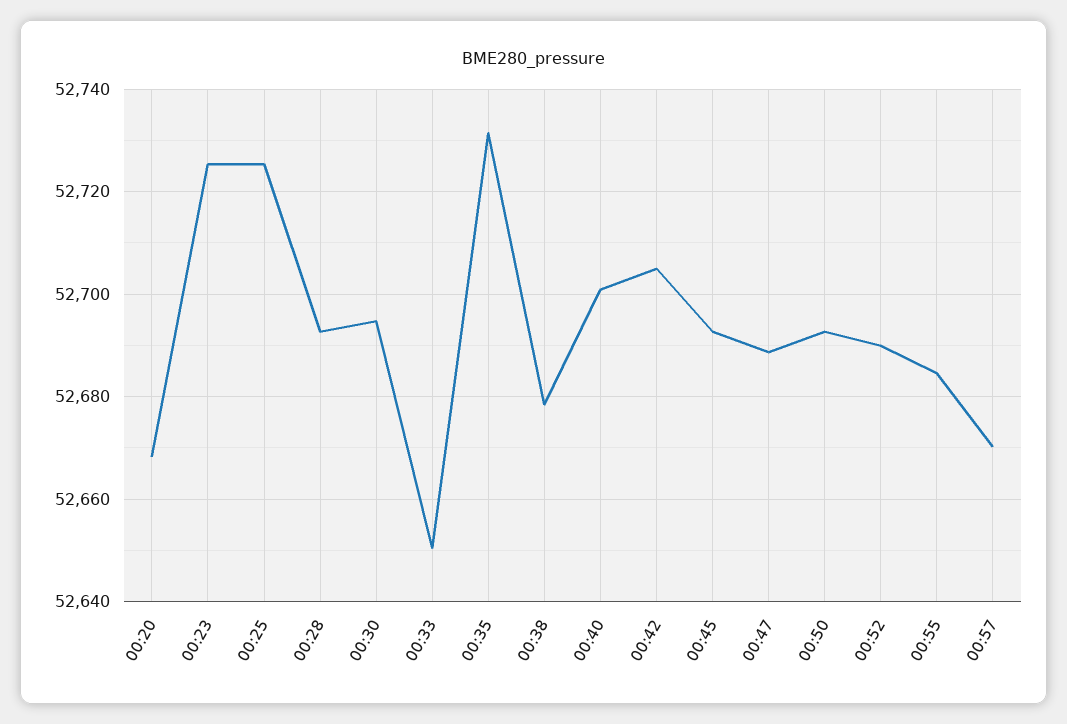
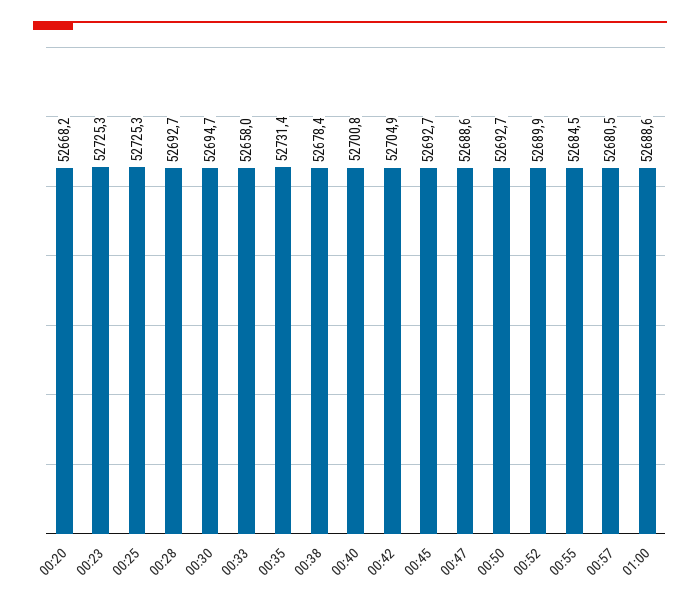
00:33: 52650 -> 52658
00:57: 52670 -> 52680.5
01:00: none -> 52688.6

